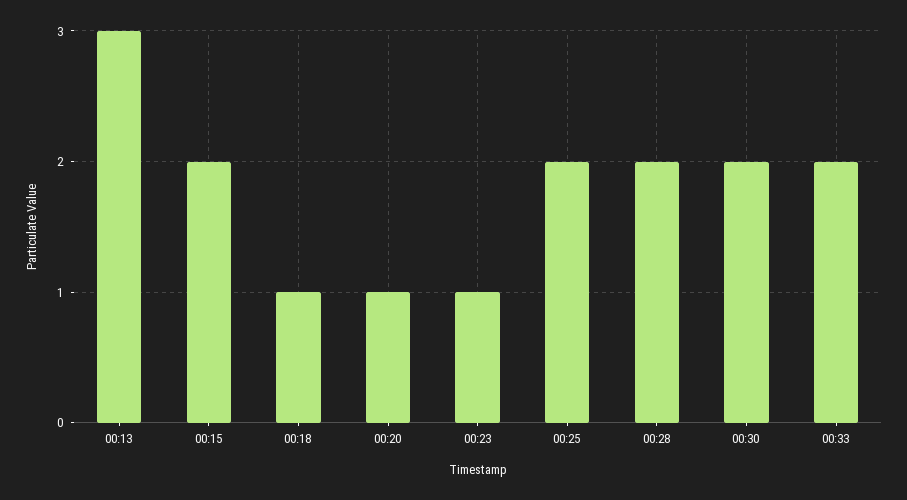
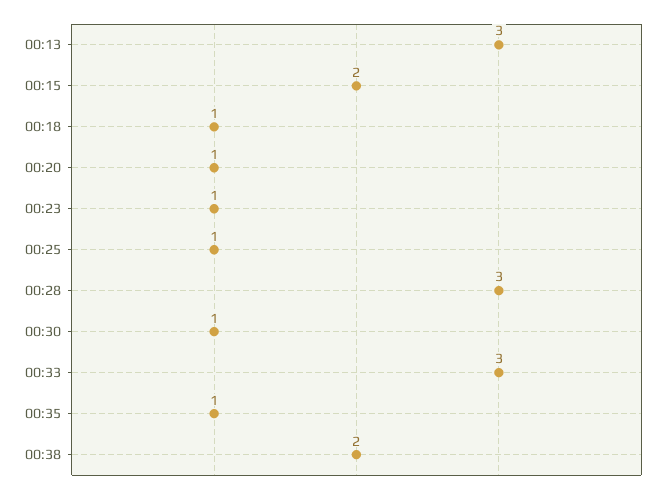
00:25: 2 -> 1
00:28: 2 -> 3
00:30: 2 -> 1
00:33: 2 -> 3
00:35: none -> 1
00:38: none -> 2

